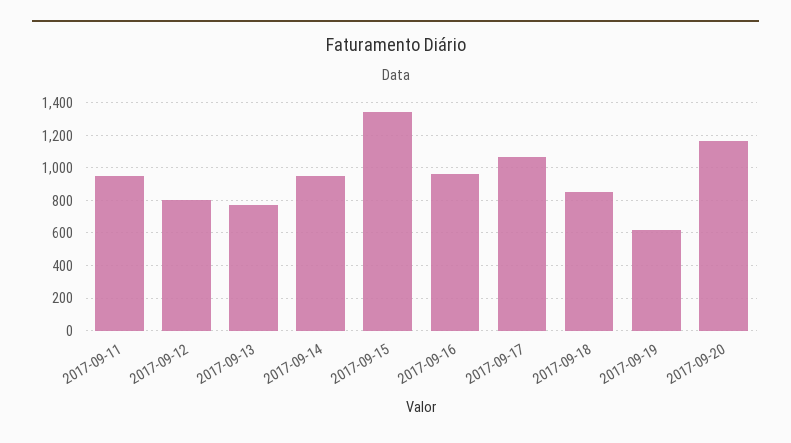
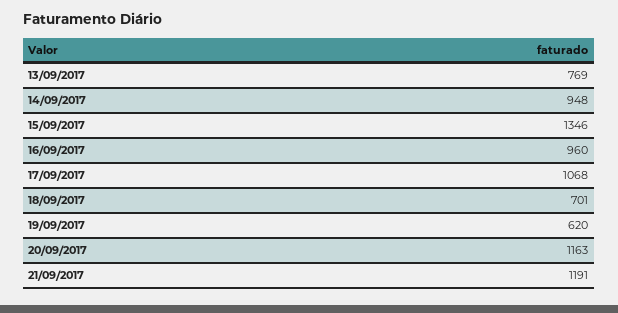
2017-09-11: 950 -> none
2017-09-12: 800 -> none
2017-09-18: 850 -> 701
21/09/2017: none -> 1191

